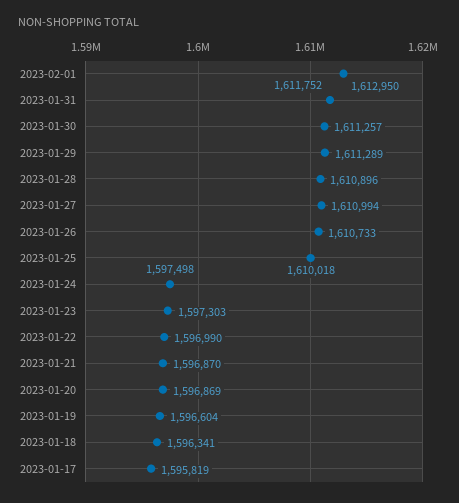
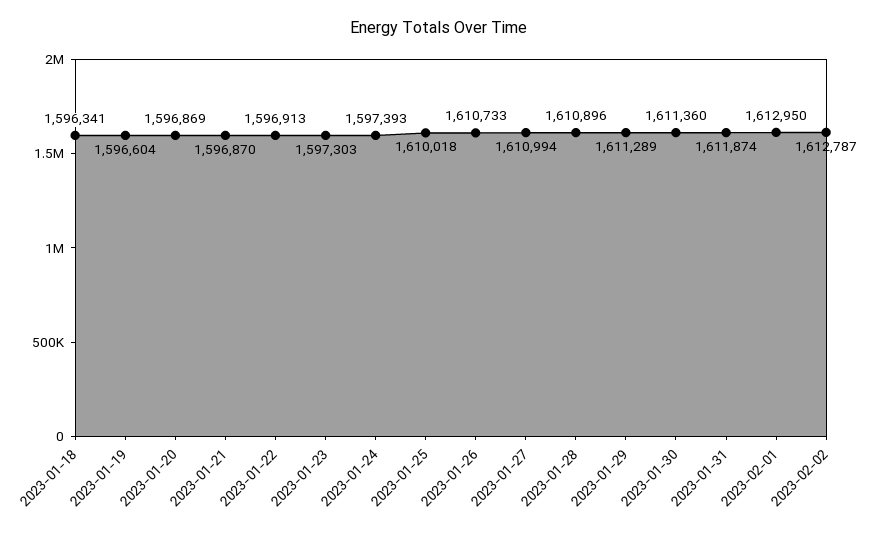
2023-01-31: 1611752 -> 1611874
2023-01-30: 1611257 -> 1611360
2023-01-24: 1597498 -> 1597393
2023-01-22: 1596990 -> 1596913
2023-01-17: 1595819 -> none
2023-02-02: none -> 1612787

